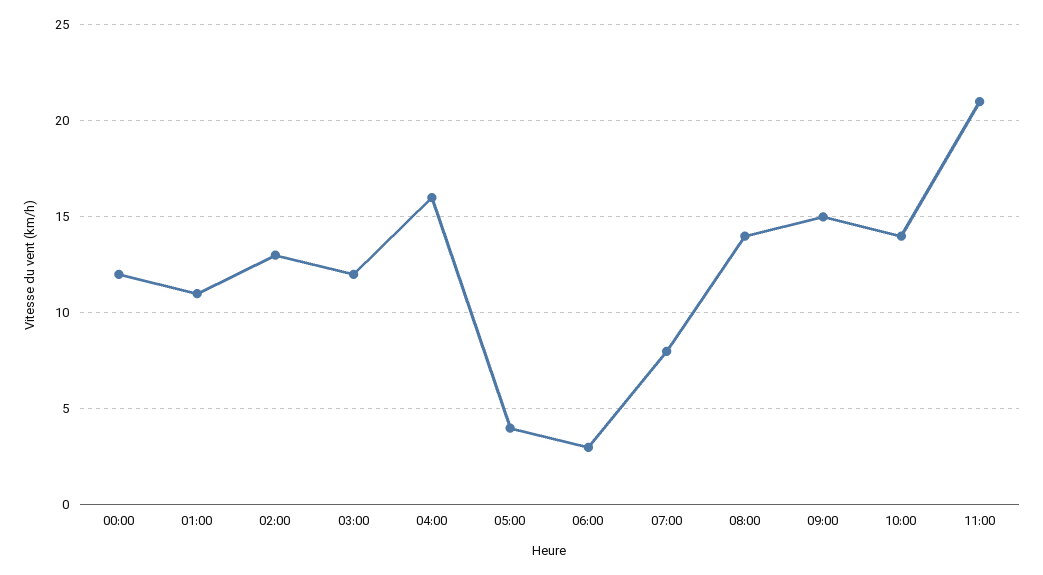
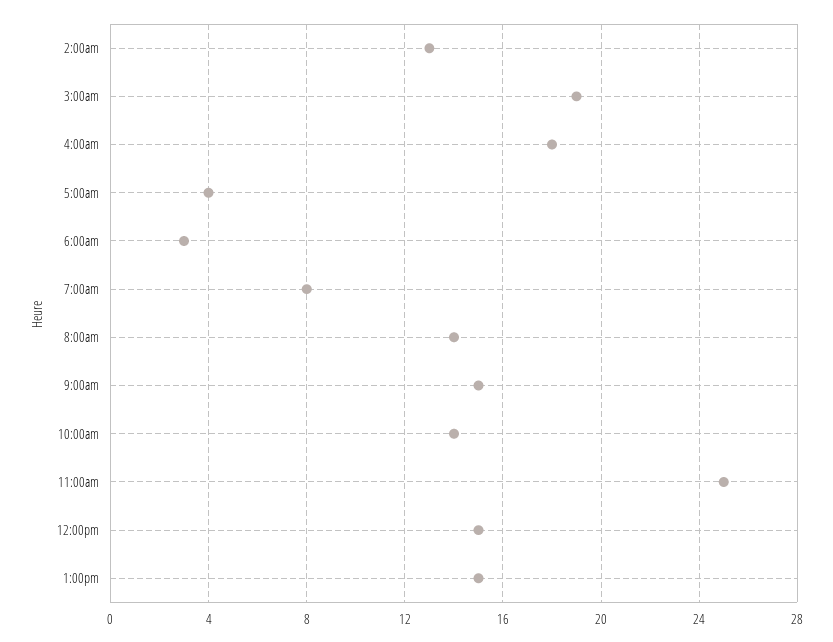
00:00: 12 -> none
01:00: 11 -> none
03:00: 12 -> 19
04:00: 16 -> 18
11:00: 21 -> 25
12:00pm: none -> 15
1:00pm: none -> 15

